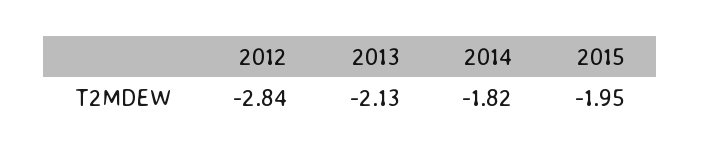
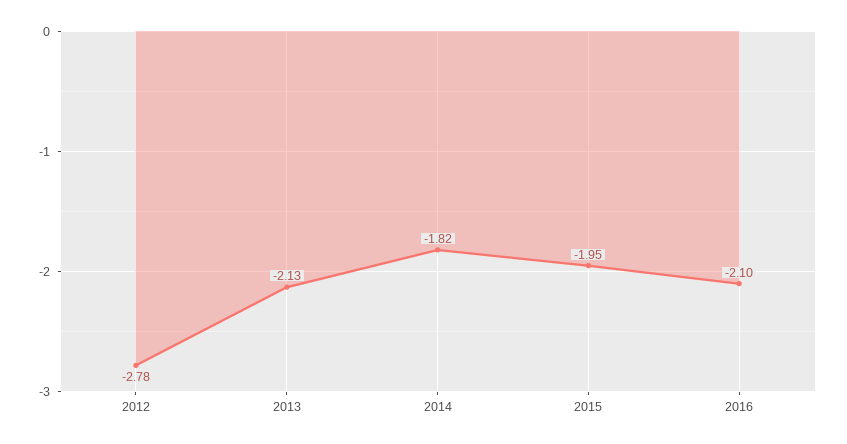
2012: -2.84 -> -2.78
2016: none -> -2.1

